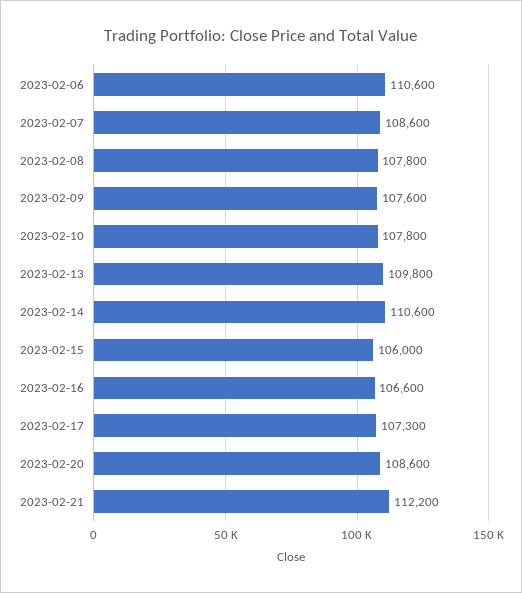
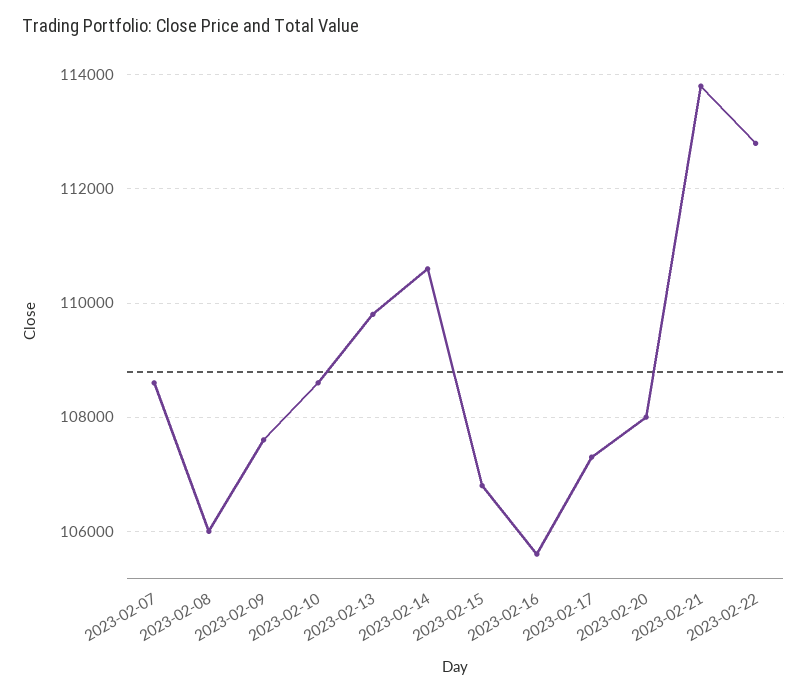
2023-02-06: 110600 -> none
2023-02-08: 107800 -> 106000
2023-02-10: 107800 -> 108600
2023-02-15: 106000 -> 106800
2023-02-16: 106600 -> 105600
2023-02-20: 108600 -> 108000
2023-02-21: 112200 -> 113800
2023-02-22: none -> 112800

